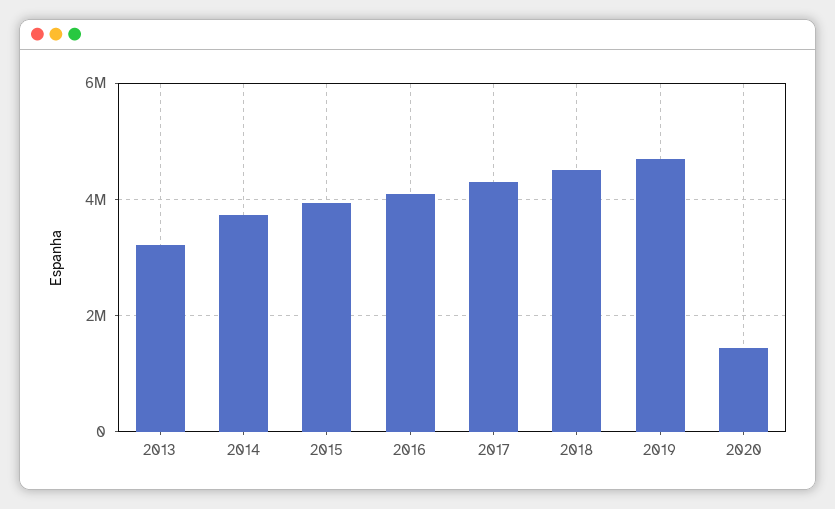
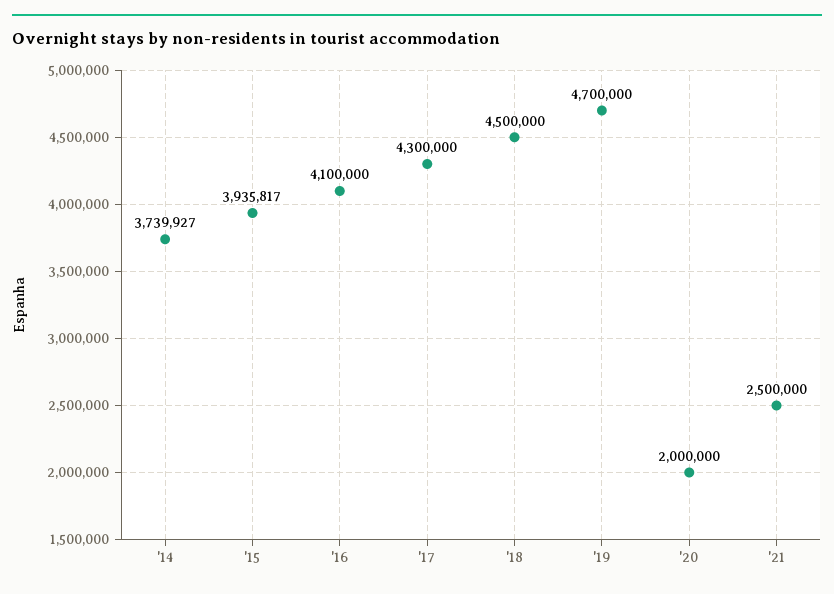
2013: 3200000 -> none
2020: 1400000 -> 2000000
'21: none -> 2500000

